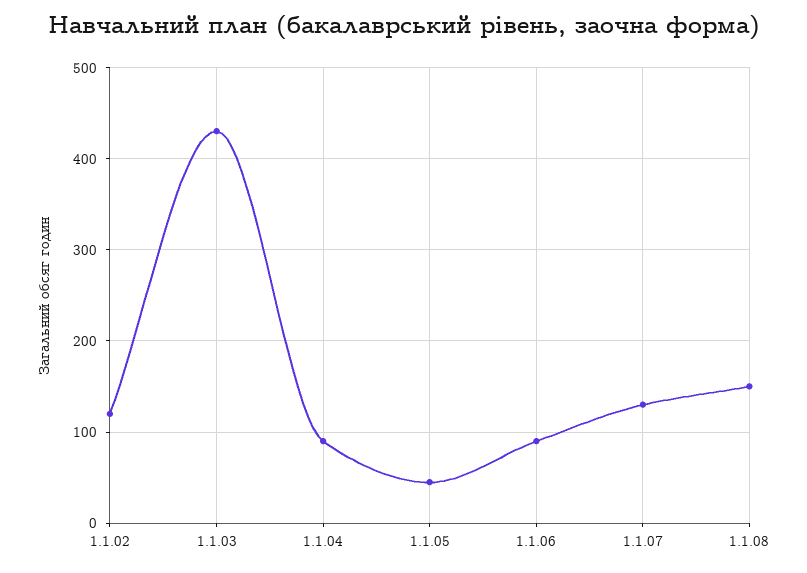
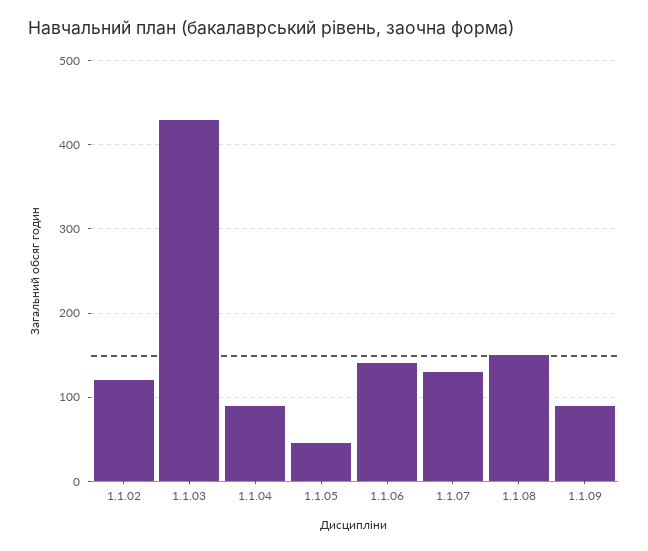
1.1.06: 90 -> 140
1.1.09: none -> 90

